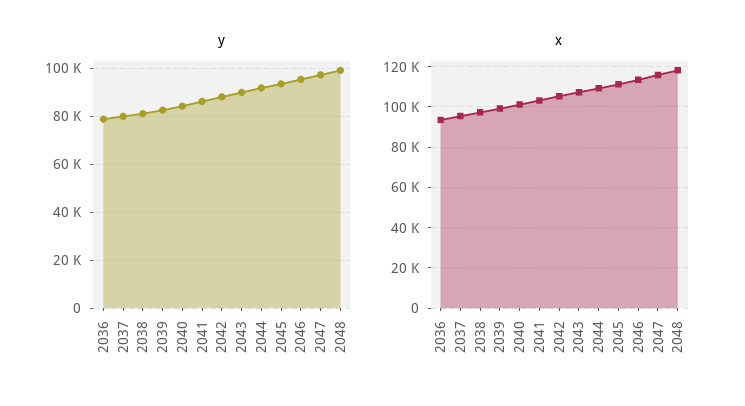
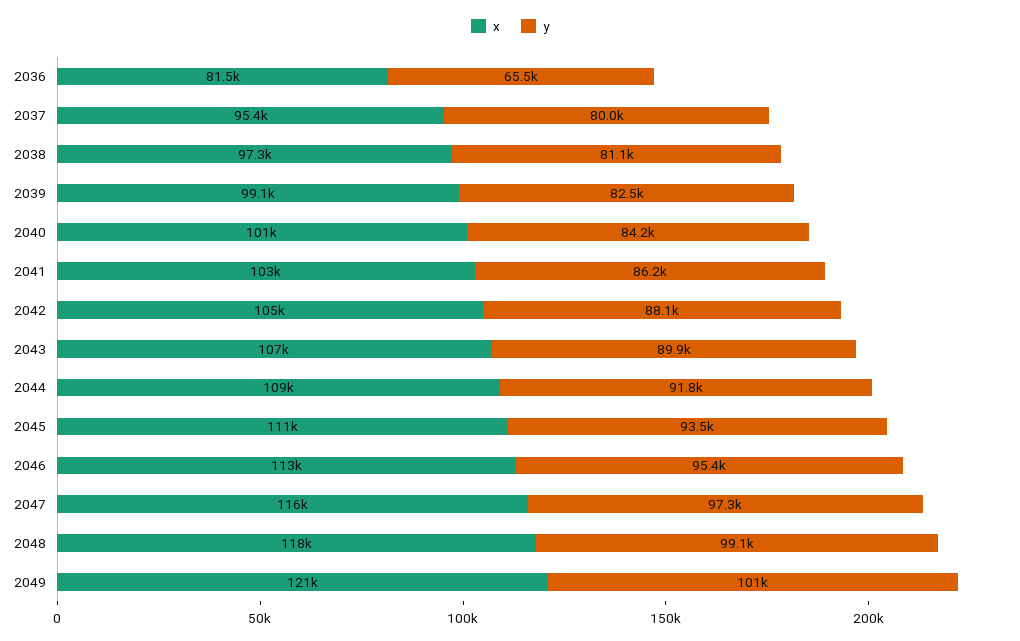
y, 2036: 80000 -> 65500
x, 2036: 95000 -> 81500
x, 2049: none -> 121000
y, 2049: none -> 101000

